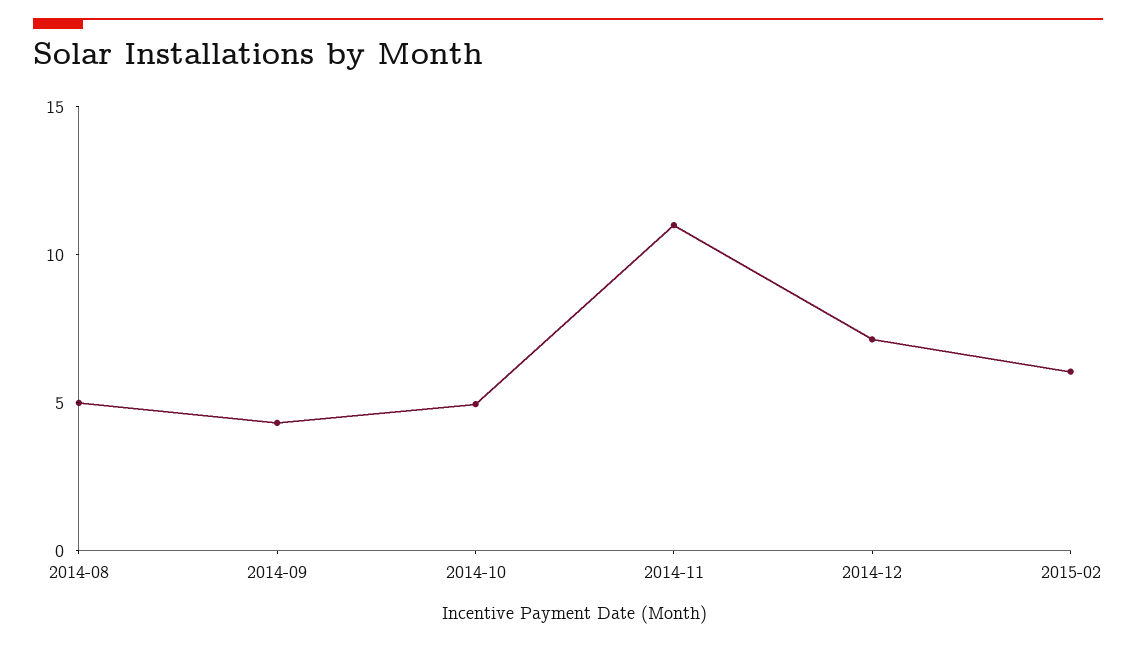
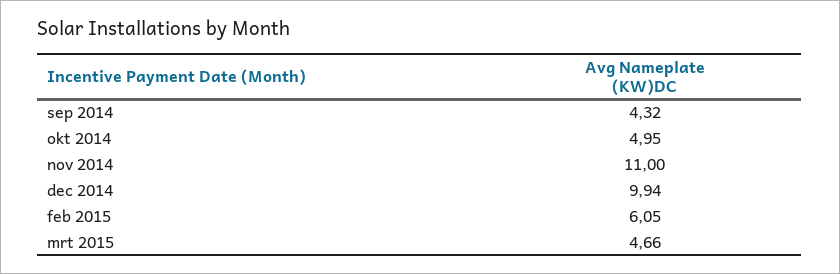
2014-08: 5 -> none
2014-12: 7 -> 9.94
mrt 2015: none -> 4.66

